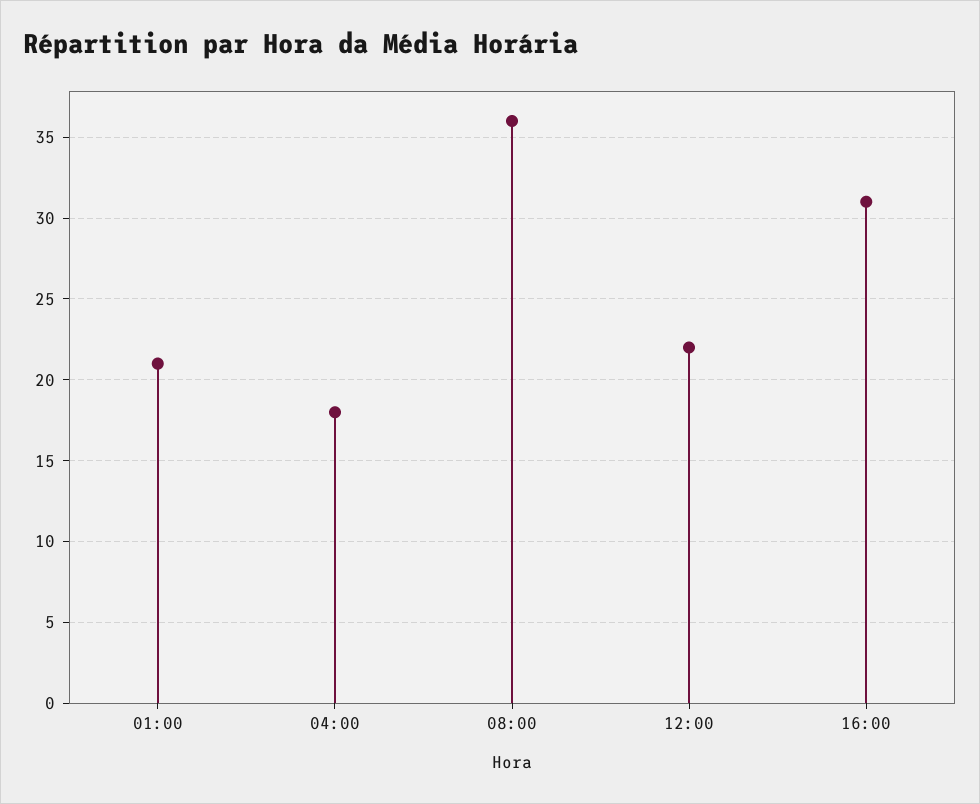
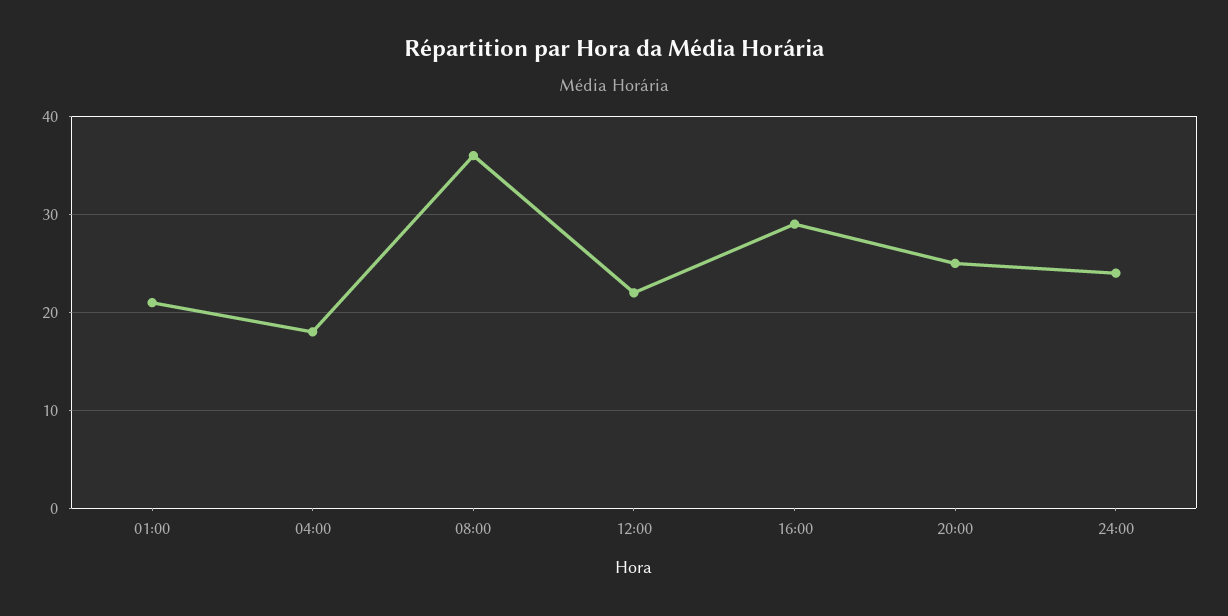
16:00: 31 -> 29
20:00: none -> 25
24:00: none -> 24

